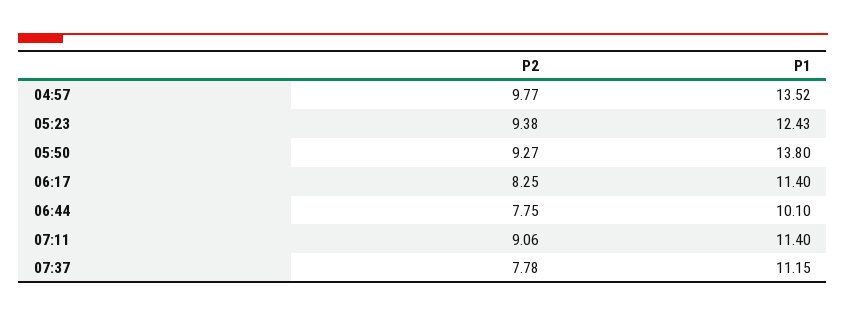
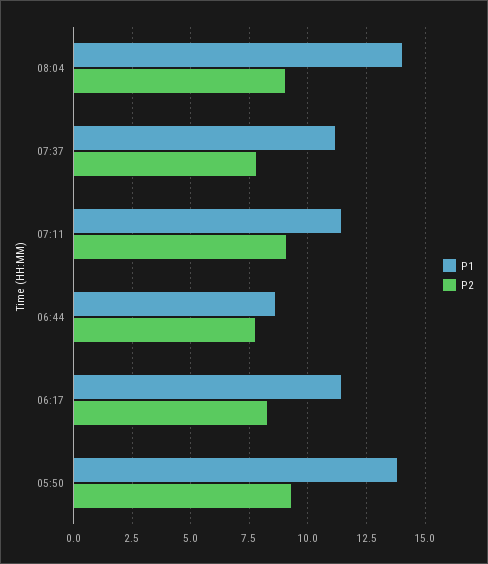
P2, 04:57: 9.77 -> none
P1, 04:57: 13.52 -> none
P2, 05:23: 9.38 -> none
P1, 05:23: 12.43 -> none
P1, 06:44: 10.1 -> 8.5
P1, 08:04: none -> 14
P2, 08:04: none -> 9

